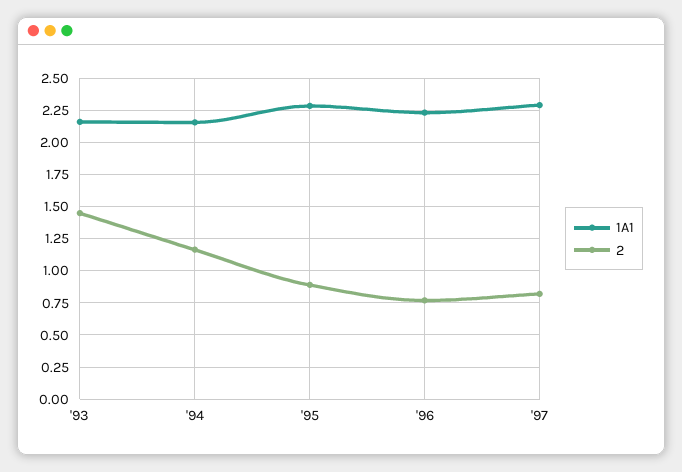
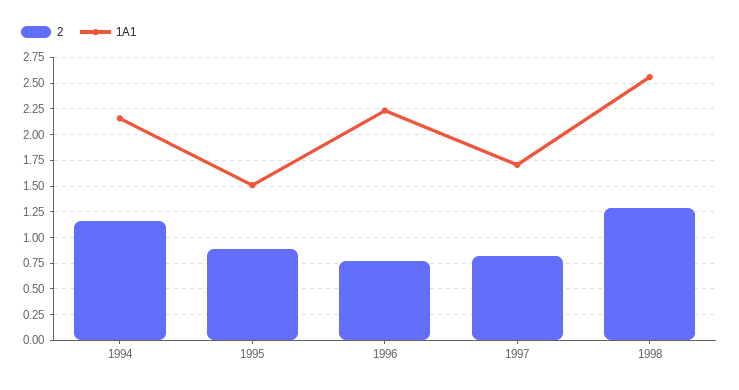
1A1, '93: 2.15 -> none
2, '93: 1.45 -> none
1A1, '95: 2.3 -> 1.5
1A1, '97: 2.3 -> 1.75
2, 1998: none -> 1.25
1A1, 1998: none -> 2.5

